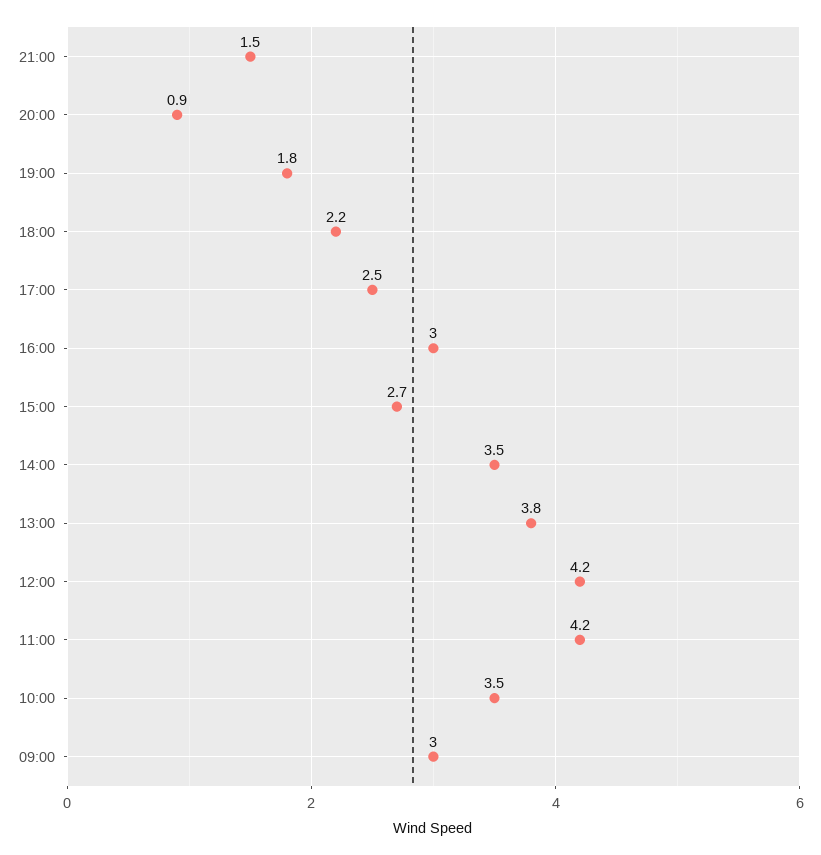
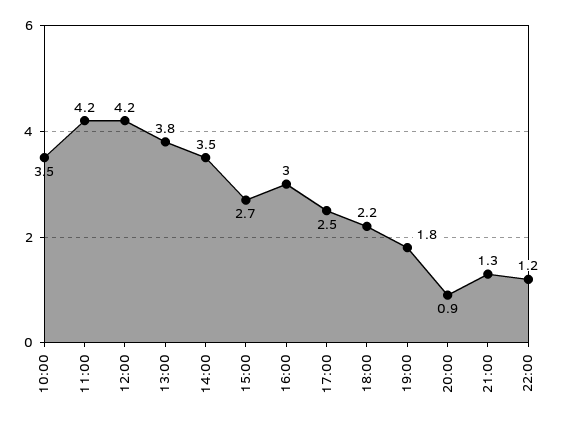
21:00: 1.5 -> 1.3
09:00: 3 -> none
22:00: none -> 1.2

